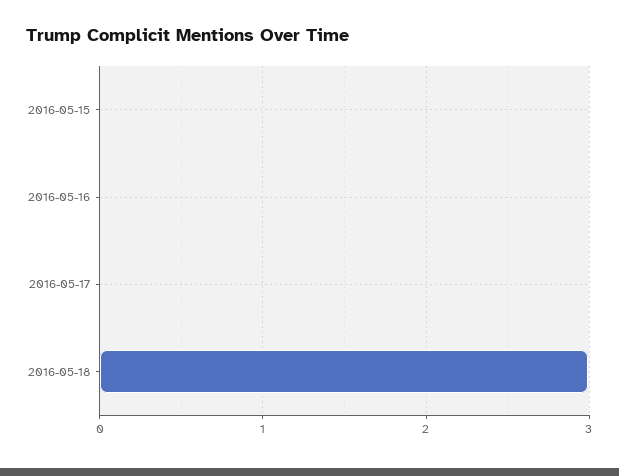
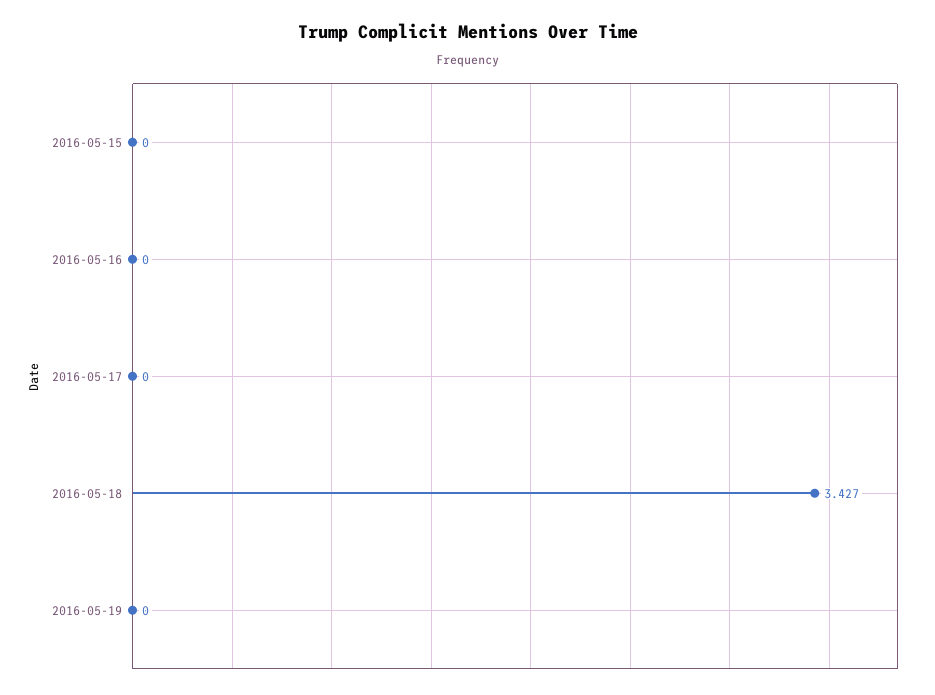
2016-05-18: 3 -> 3.427
2016-05-19: none -> 0

